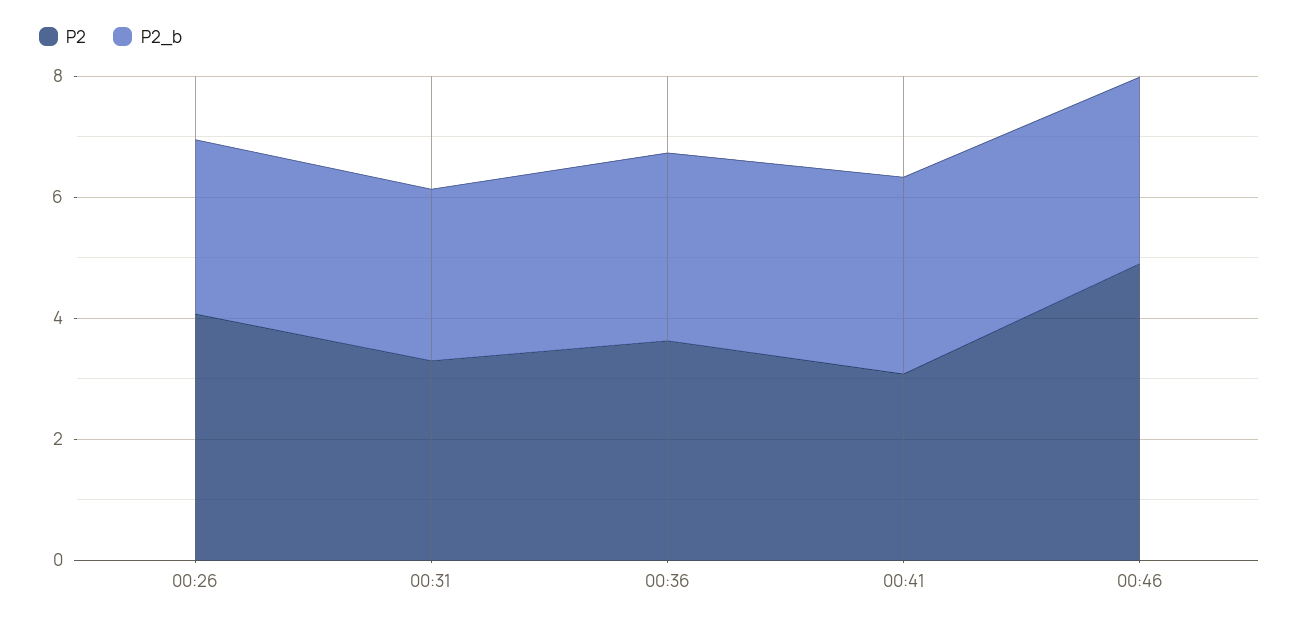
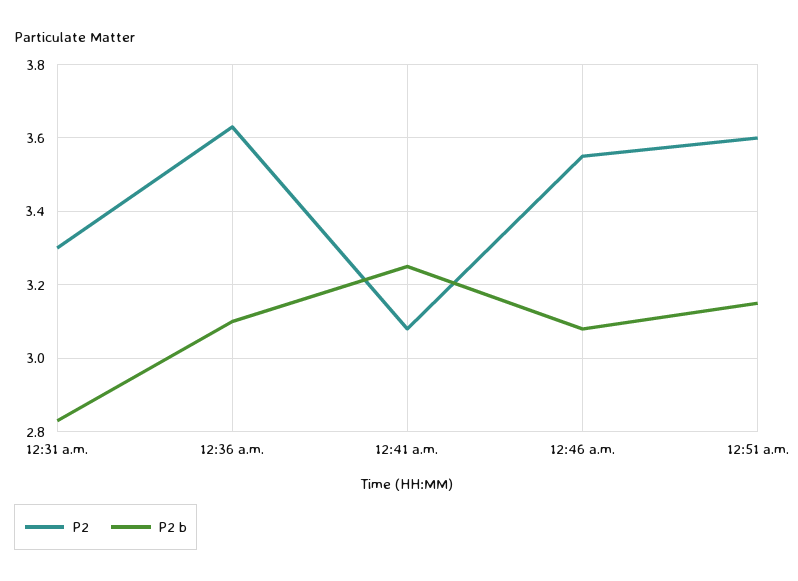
P2, 00:26: 4 -> none
P2_b, 00:26: 3 -> none
P2, 00:46: 5 -> 3.55
P2, 12:51 a.m.: none -> 3.6
P2_b, 12:51 a.m.: none -> 3.15

